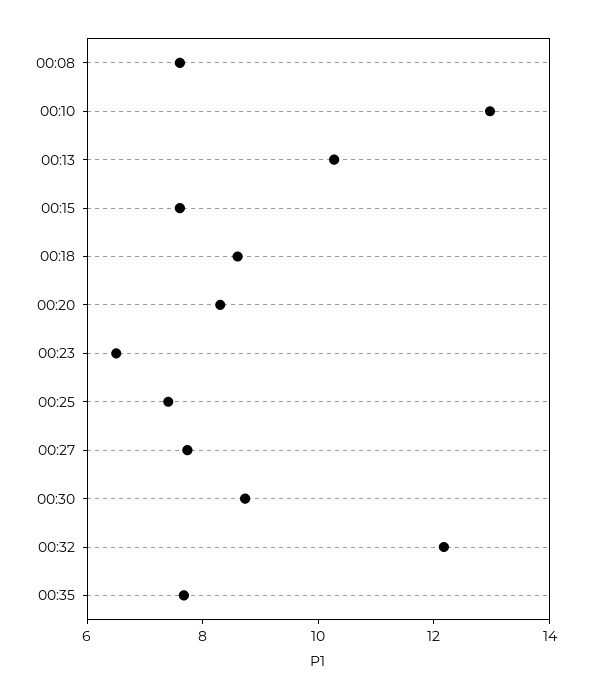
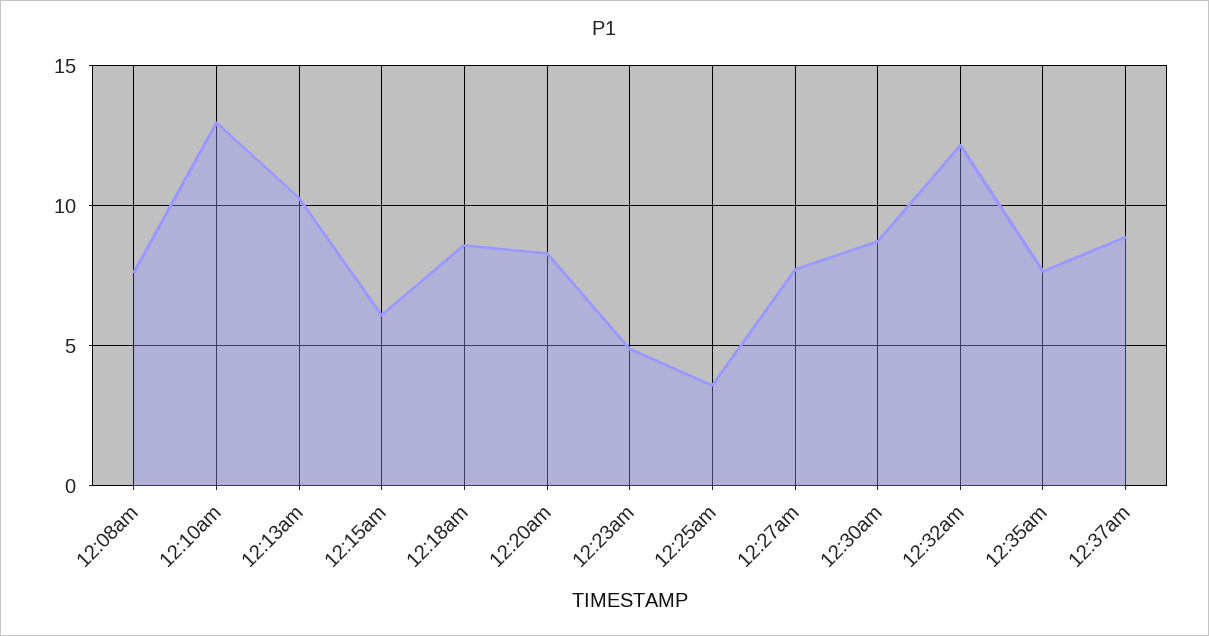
00:15: 7.5 -> 6
00:23: 6.5 -> 5
00:25: 7.5 -> 3.5
12:37am: none -> 9

